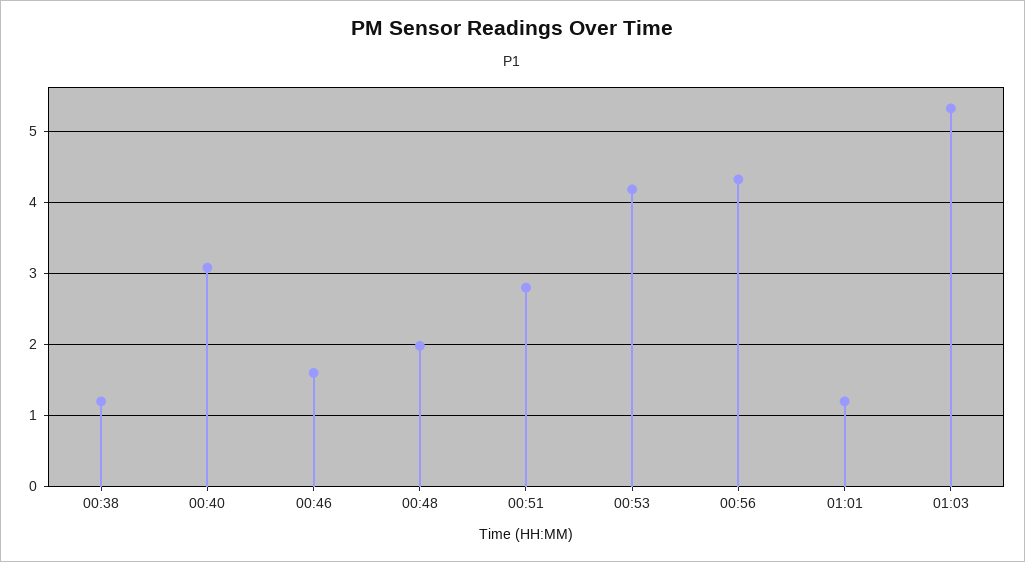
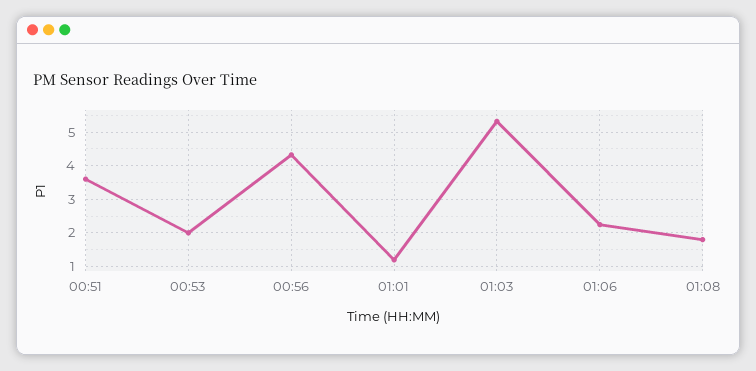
00:38: 1.2 -> none
00:40: 3.1 -> none
00:46: 1.6 -> none
00:48: 2 -> none
00:51: 2.8 -> 3.6
00:53: 4.2 -> 2
01:06: none -> 2.2
01:08: none -> 1.8

